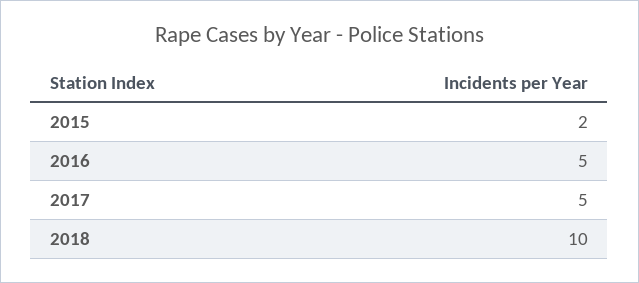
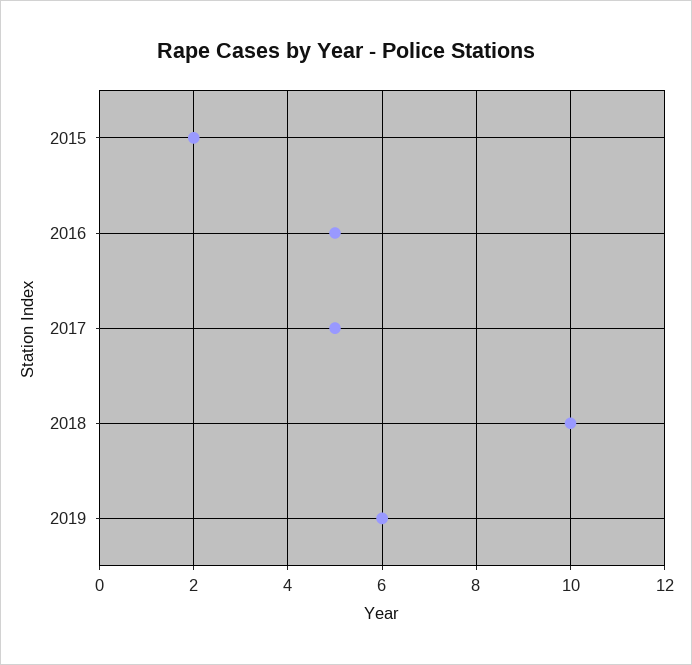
2019: none -> 6

